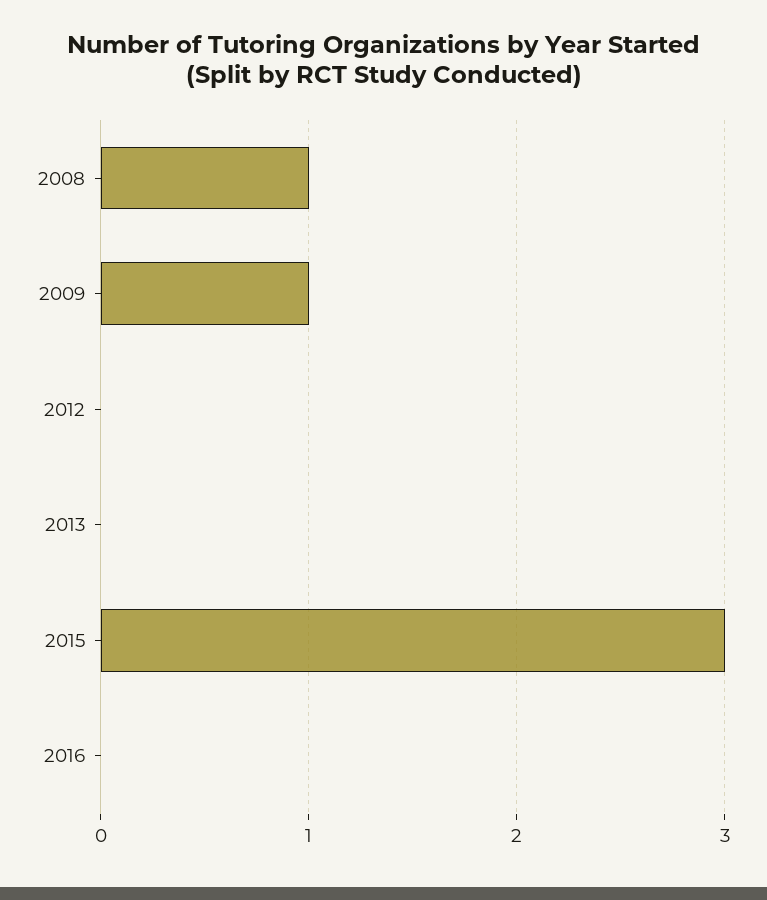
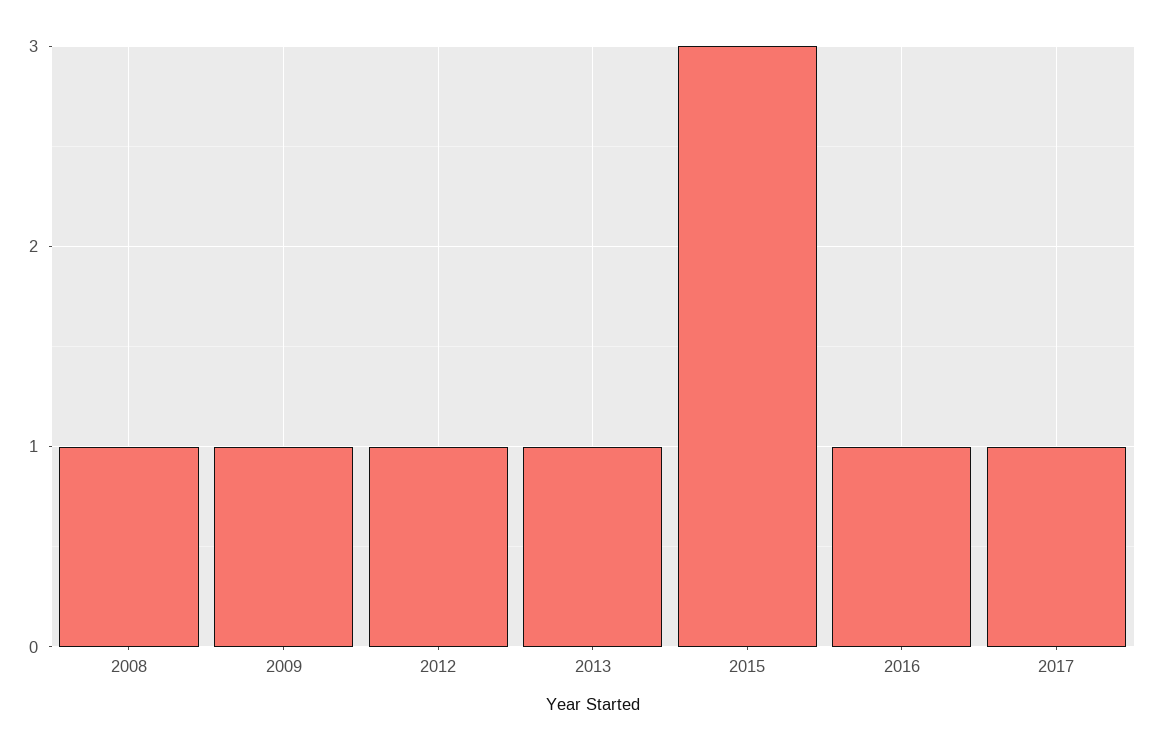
2012: 0 -> 1
2013: 0 -> 1
2016: 0 -> 1
2017: none -> 1

